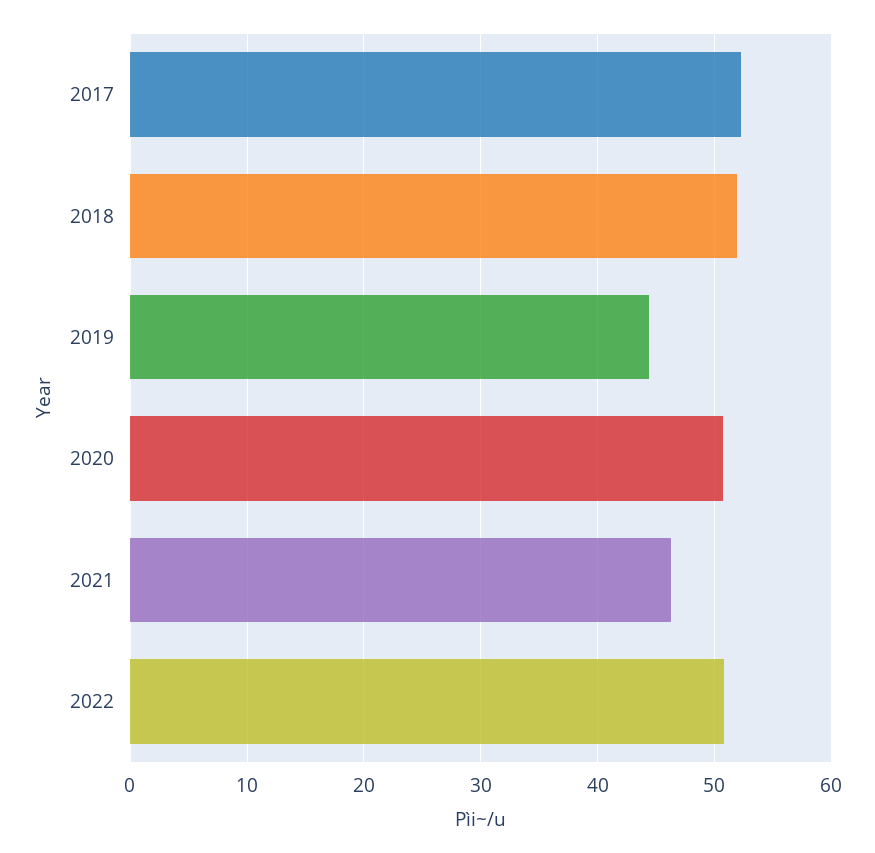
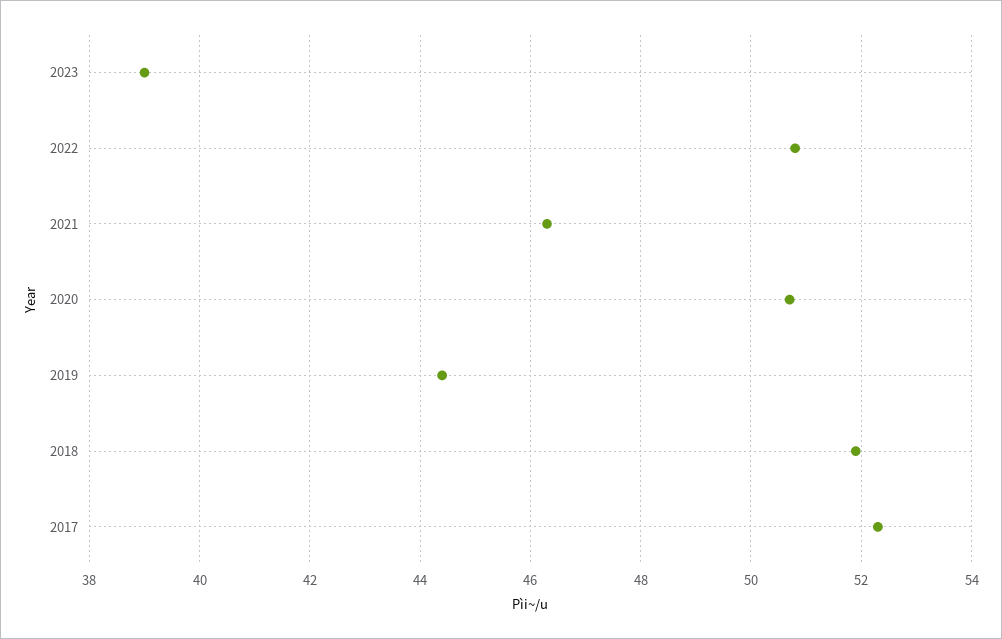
2023: none -> 39

